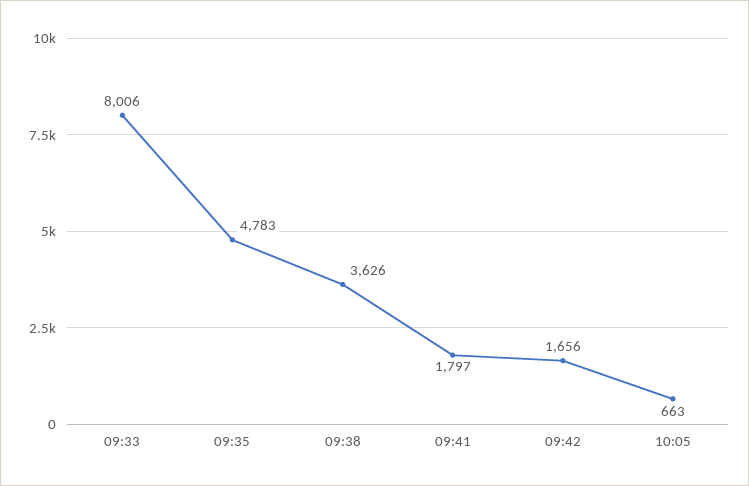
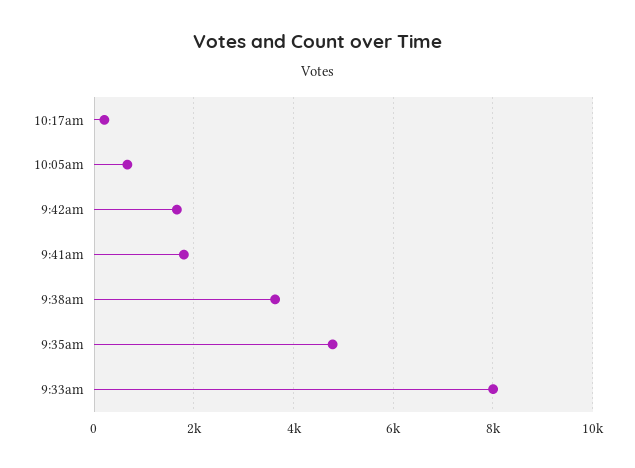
10:17am: none -> 200

